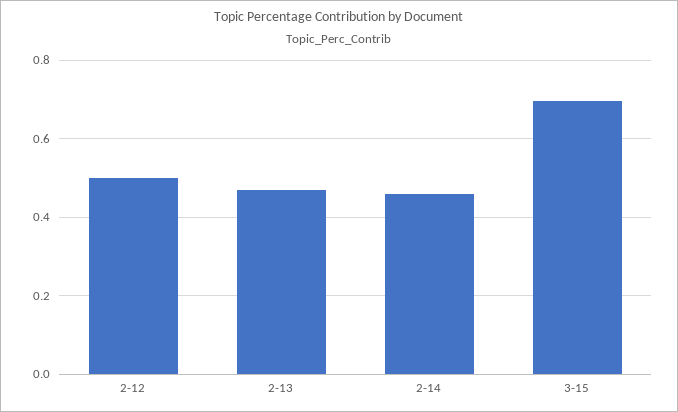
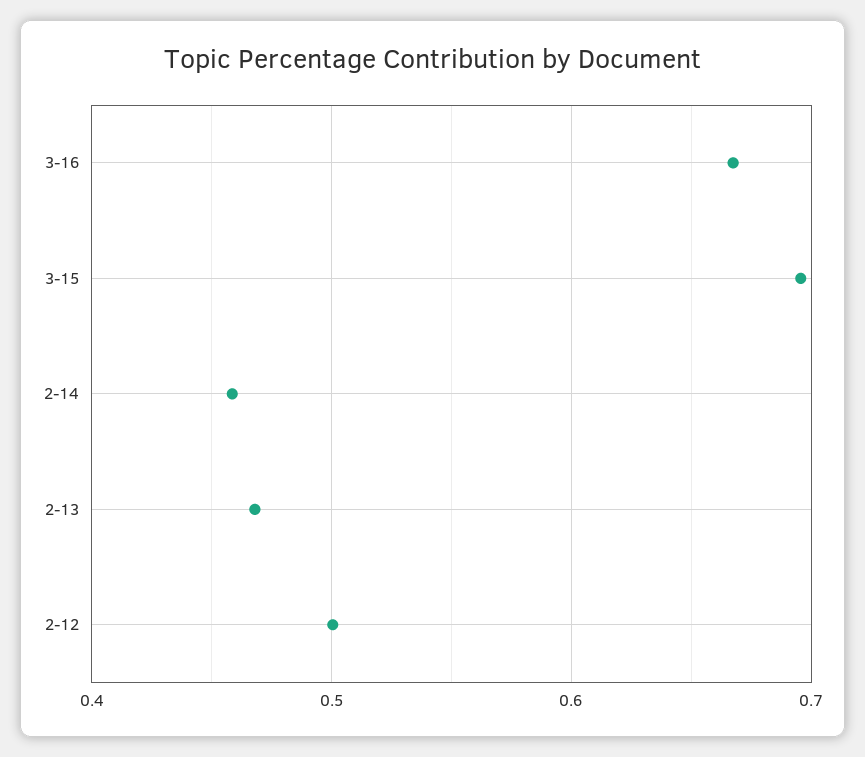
3-16: none -> 0.67

